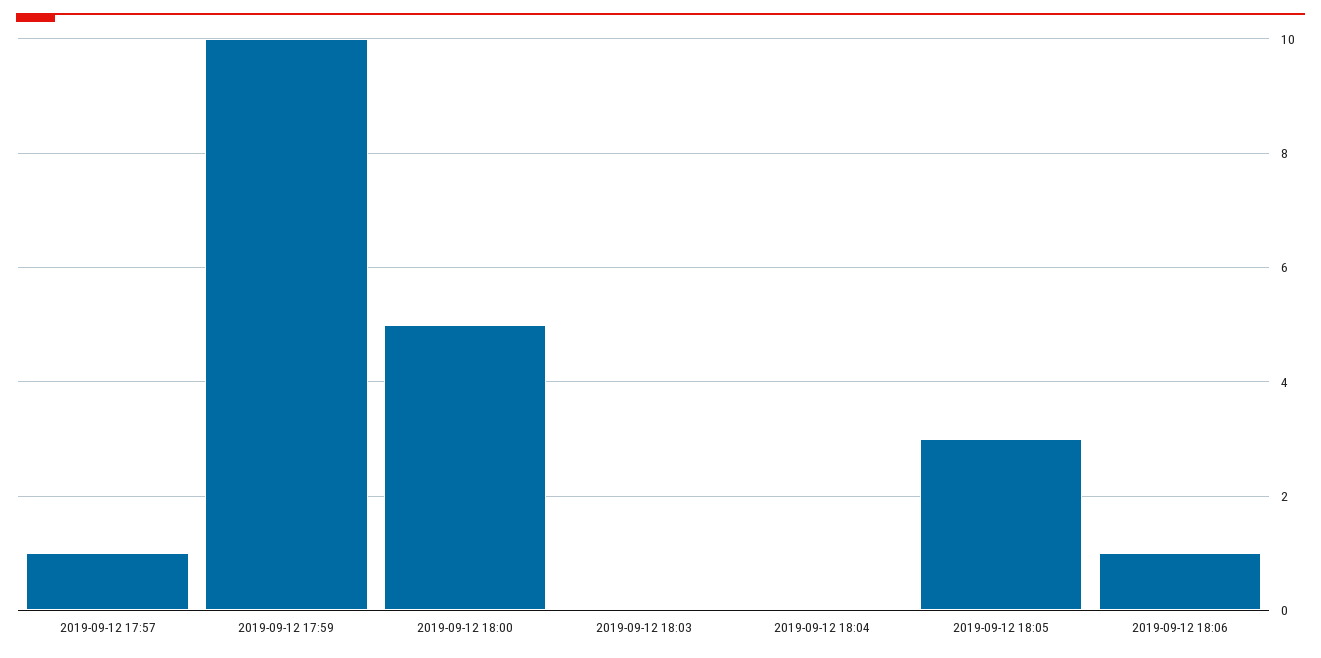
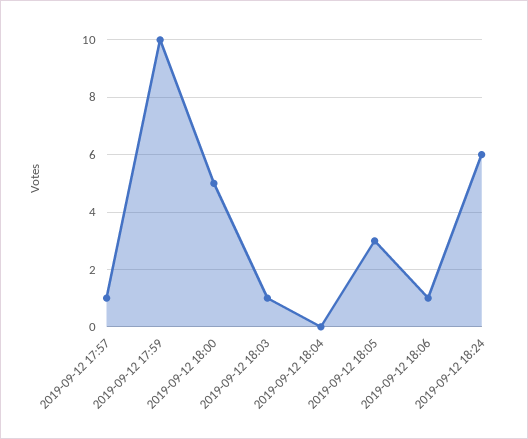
2019-09-12 18:03: 0 -> 1
2019-09-12 18:24: none -> 6

